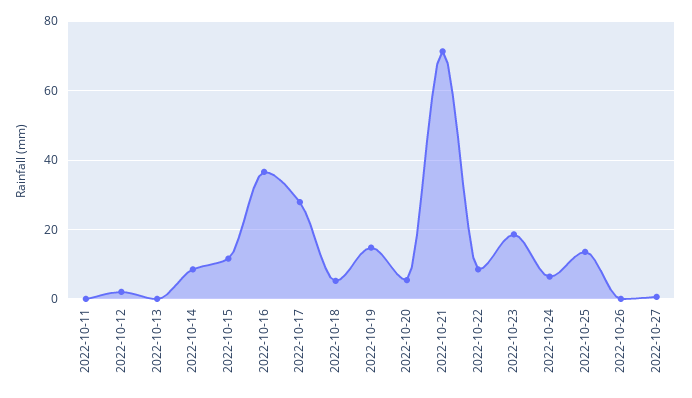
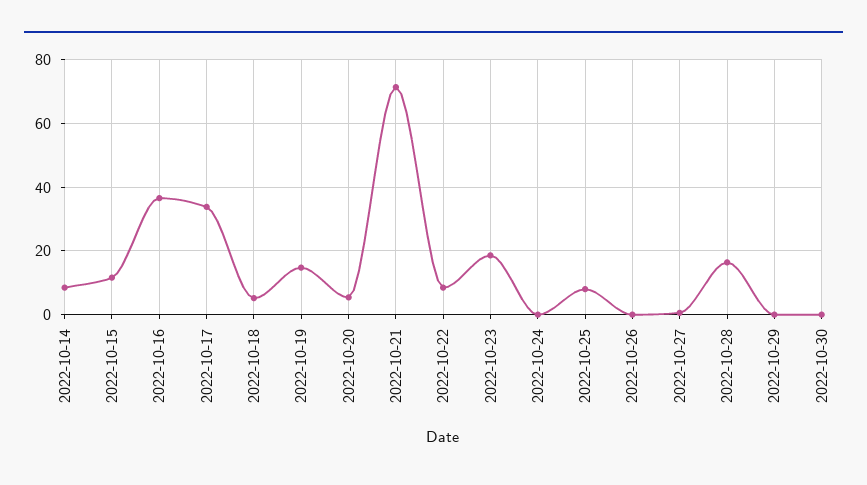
2022-10-11: 0 -> none
2022-10-12: 2 -> none
2022-10-13: 0 -> none
2022-10-17: 28 -> 34
2022-10-24: 6 -> 0
2022-10-25: 14 -> 8
2022-10-28: none -> 16
2022-10-29: none -> 0
2022-10-30: none -> 0

